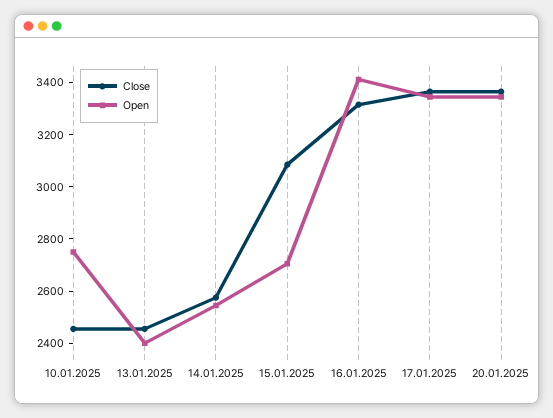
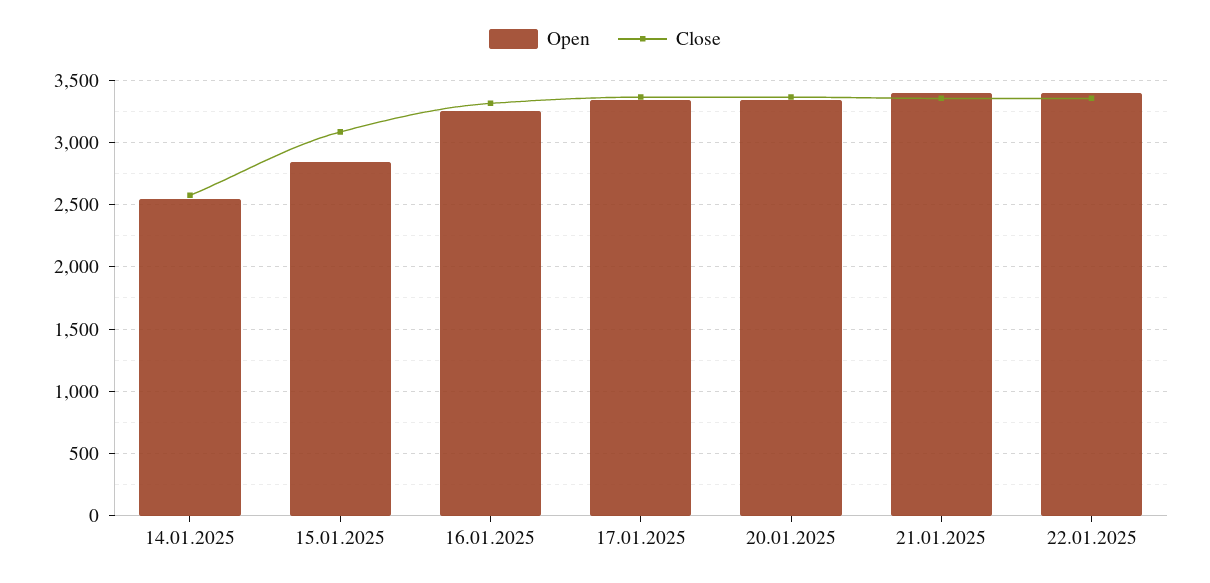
Close, 10.01.2025: 2450 -> none
Open, 10.01.2025: 2750 -> none
Close, 13.01.2025: 2450 -> none
Open, 13.01.2025: 2400 -> none
Open, 15.01.2025: 2700 -> 2850
Open, 16.01.2025: 3400 -> 3250
Open, 21.01.2025: none -> 3400
Close, 21.01.2025: none -> 3350
Open, 22.01.2025: none -> 3400
Close, 22.01.2025: none -> 3350

